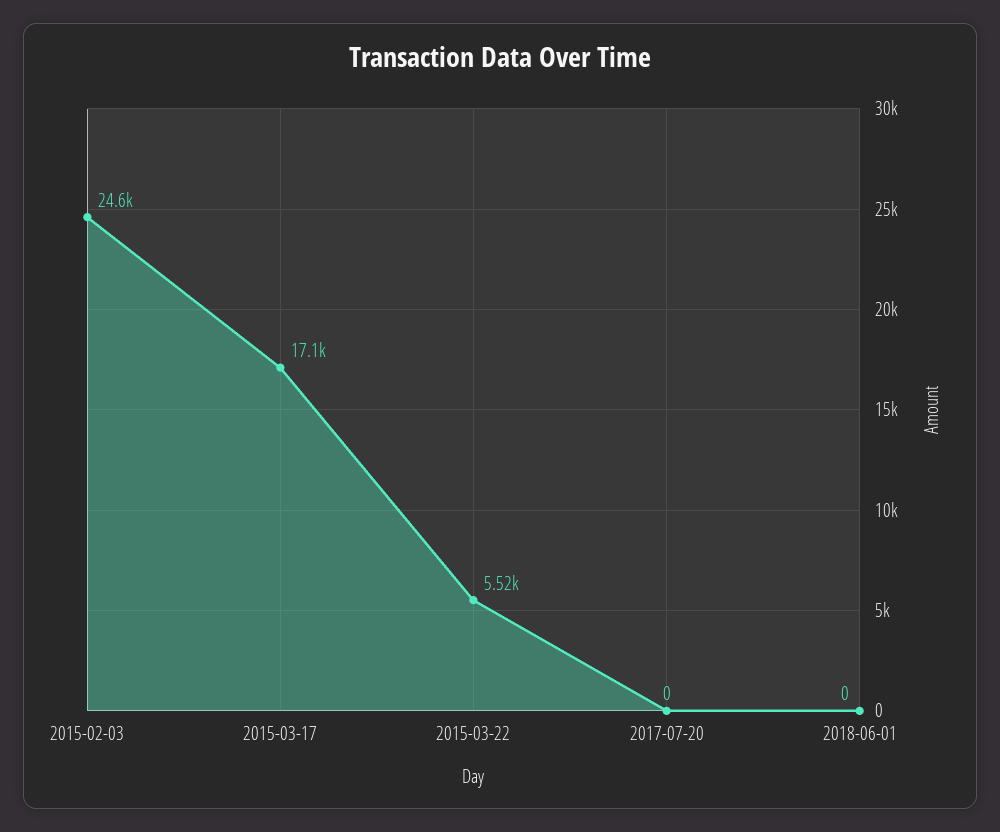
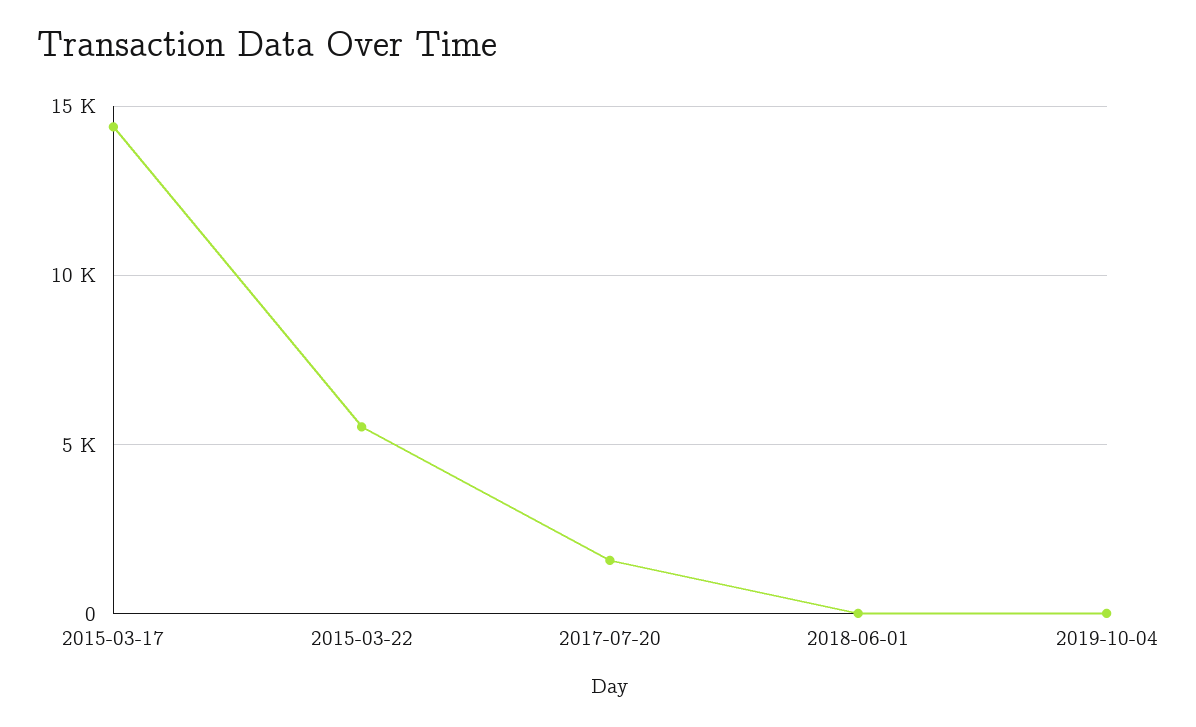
2015-02-03: 24600 -> none
2015-03-17: 17100 -> 14500
2017-07-20: 0 -> 1500
2019-10-04: none -> 0

